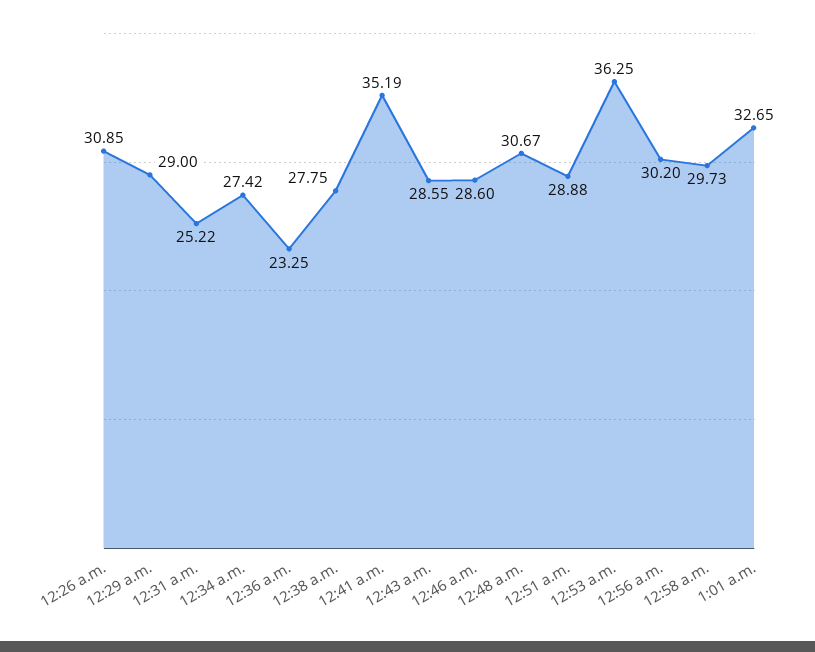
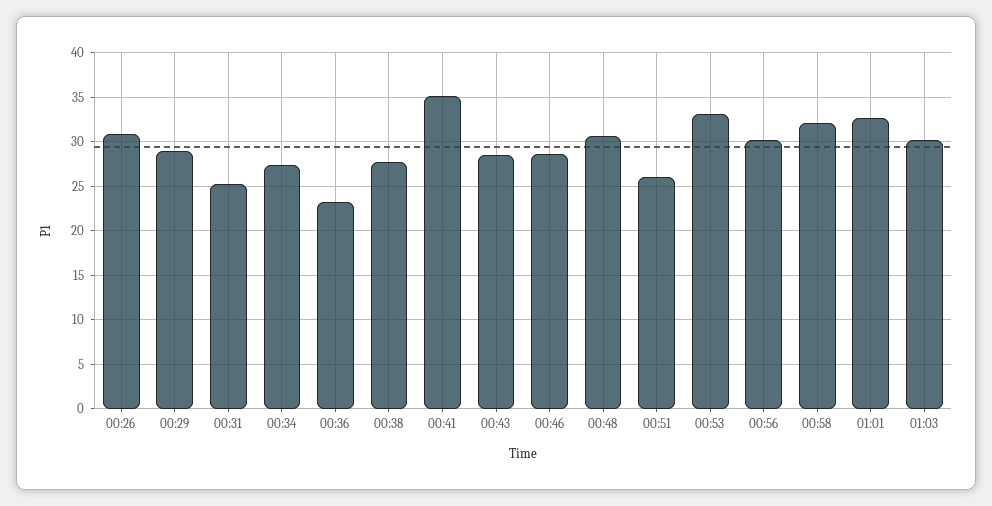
12:51 a.m.: 28.88 -> 26
12:53 a.m.: 36.25 -> 33
12:58 a.m.: 29.73 -> 32
01:03: none -> 30

